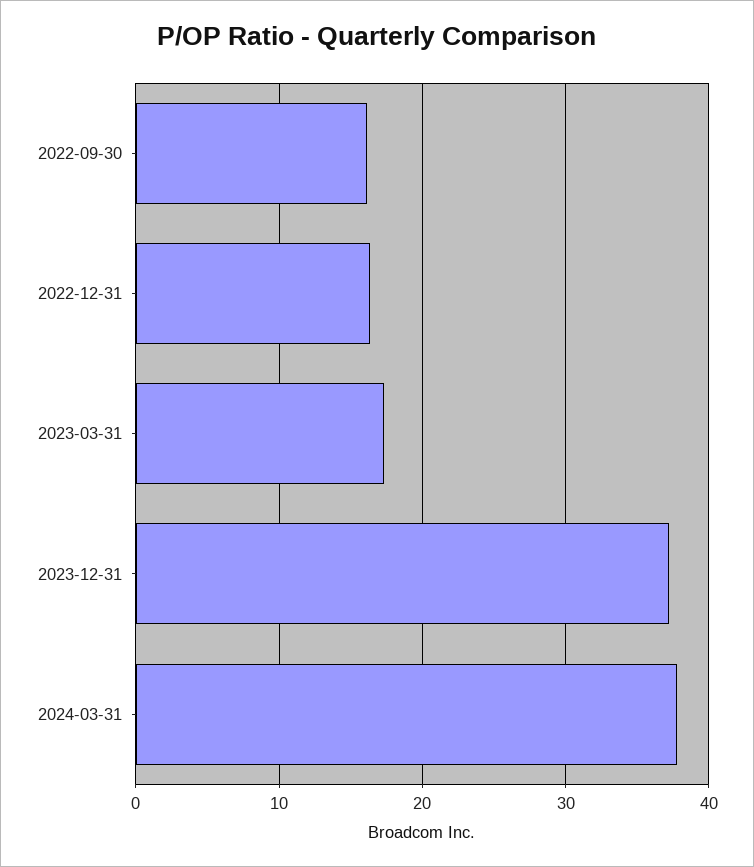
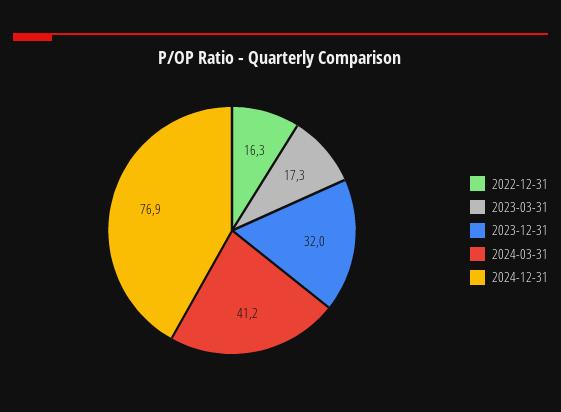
2022-09-30: 16 -> none
2023-12-31: 37 -> 32
2024-03-31: 38 -> 41.2
2024-12-31: none -> 76.9

